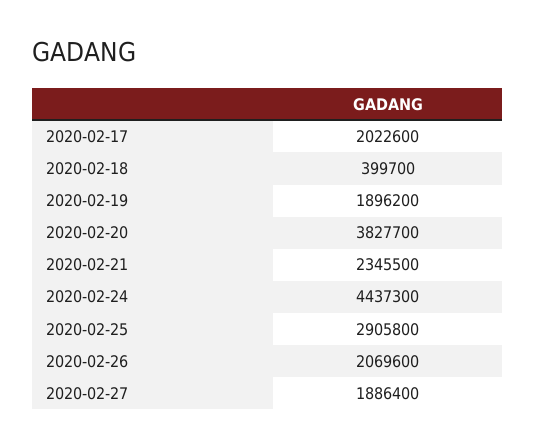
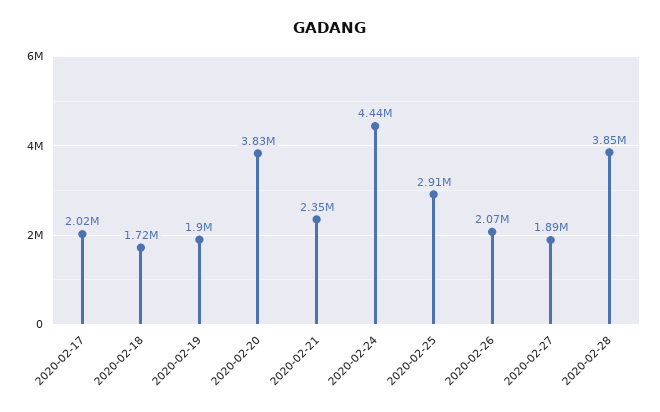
2020-02-18: 399700 -> 1720000
2020-02-28: none -> 3850000

